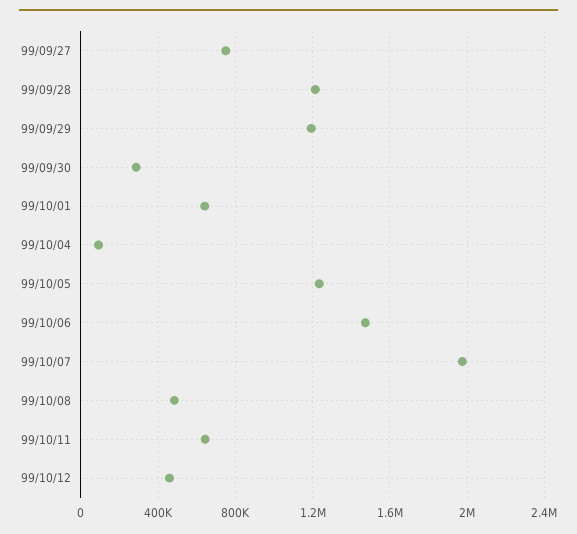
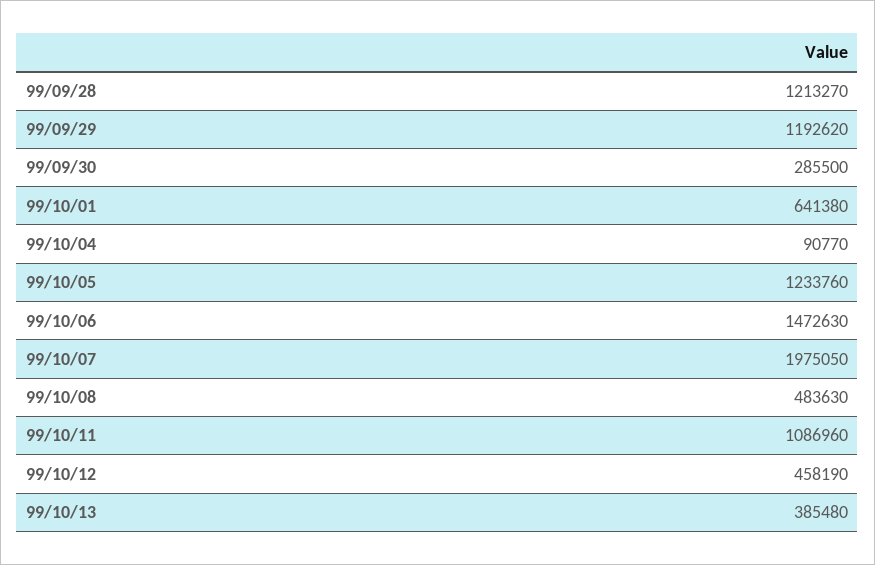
99/09/27: 750000 -> none
99/10/11: 650000 -> 1086960
99/10/13: none -> 385480

